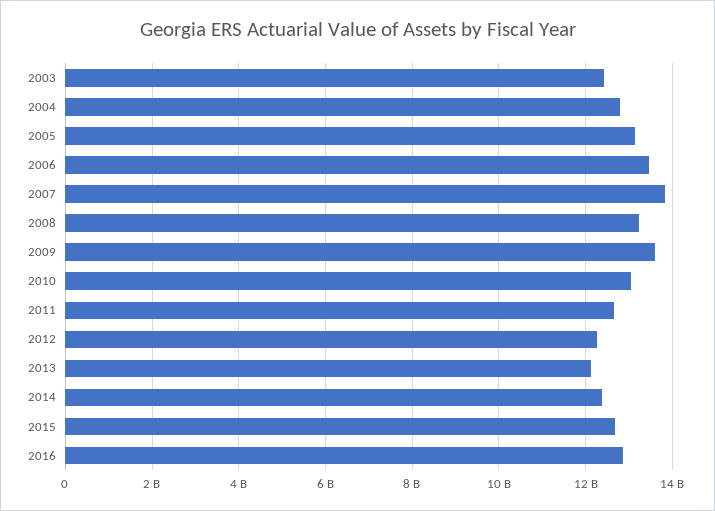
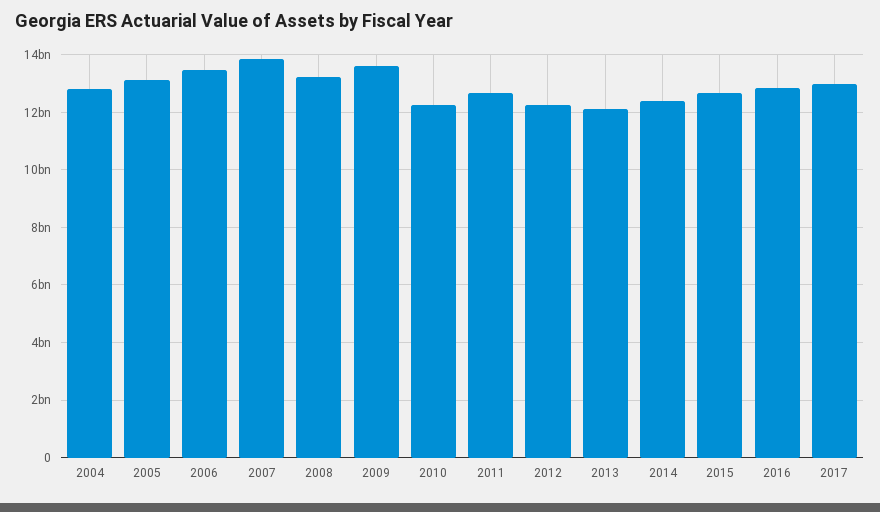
2003: 12400000000 -> none
2010: 13000000000 -> 12250000000
2017: none -> 13000000000

